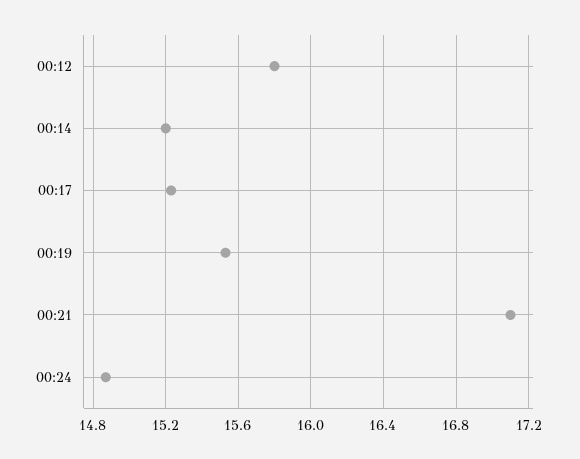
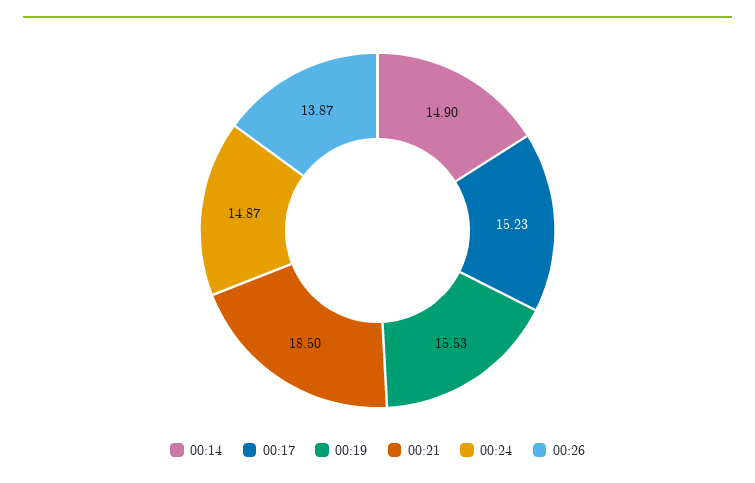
00:12: 15.8 -> none
00:14: 15.2 -> 14.9
00:21: 17.1 -> 18.5
00:26: none -> 13.87

